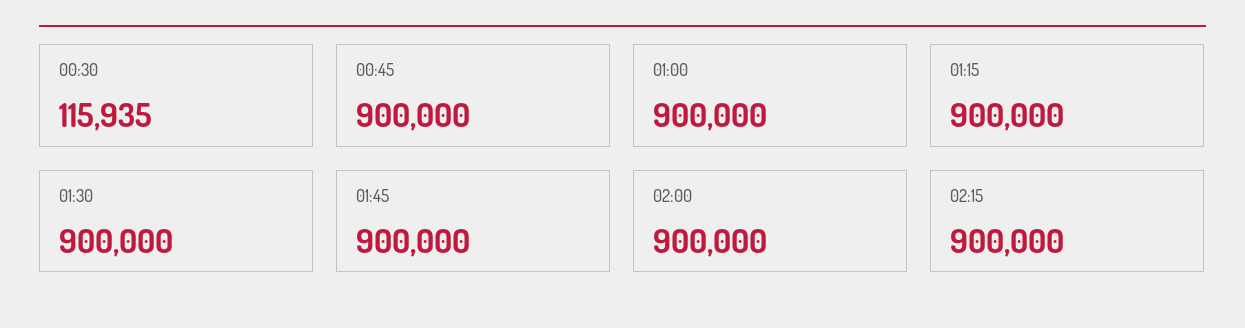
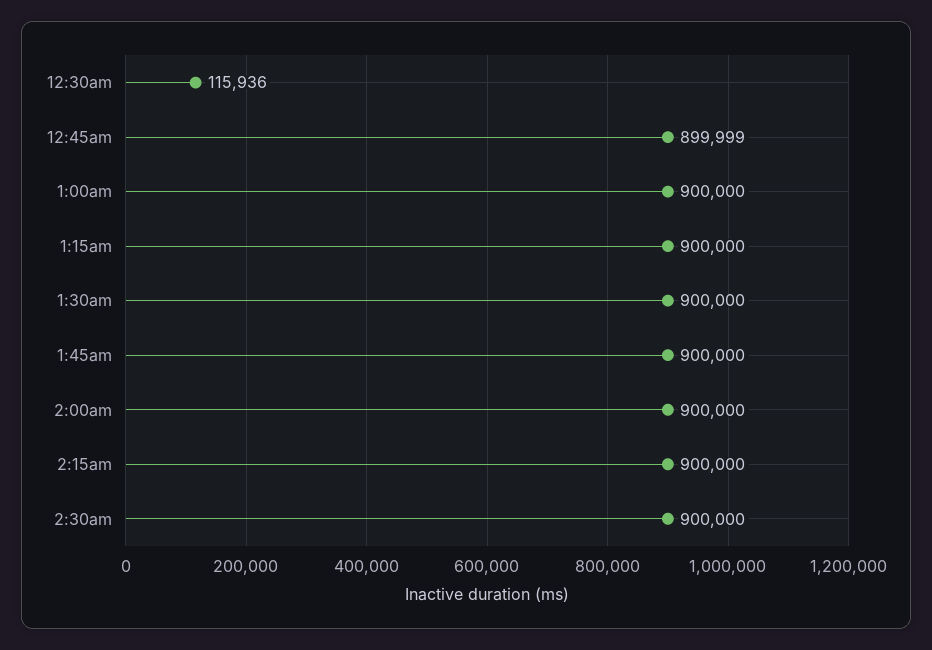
00:30: 115935 -> 115936
00:45: 900000 -> 899999
2:30am: none -> 900000

